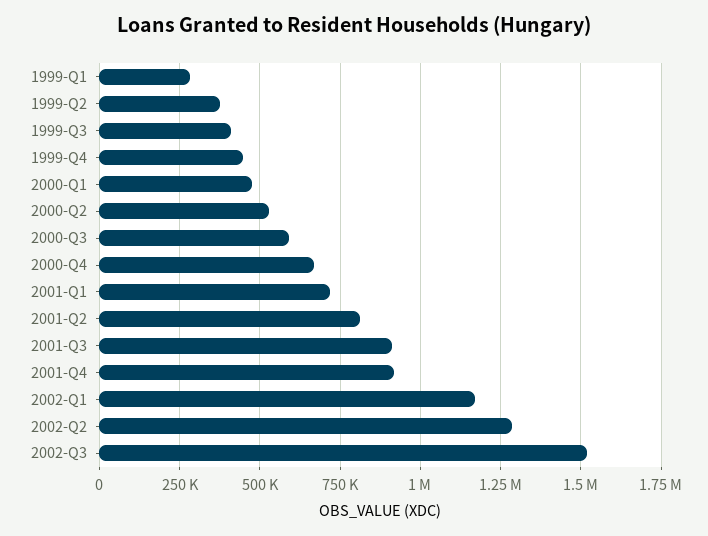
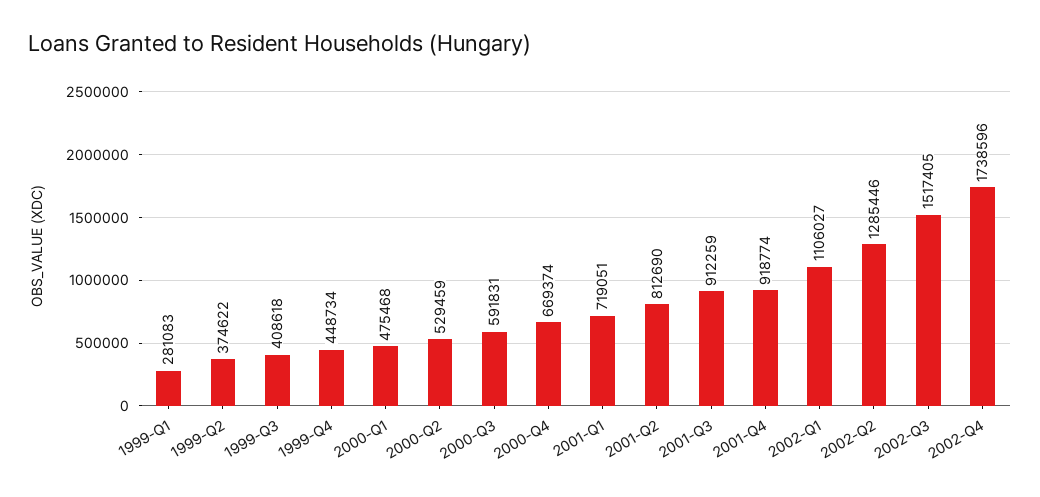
2002-Q1: 1175000 -> 1106027
2002-Q4: none -> 1738596

